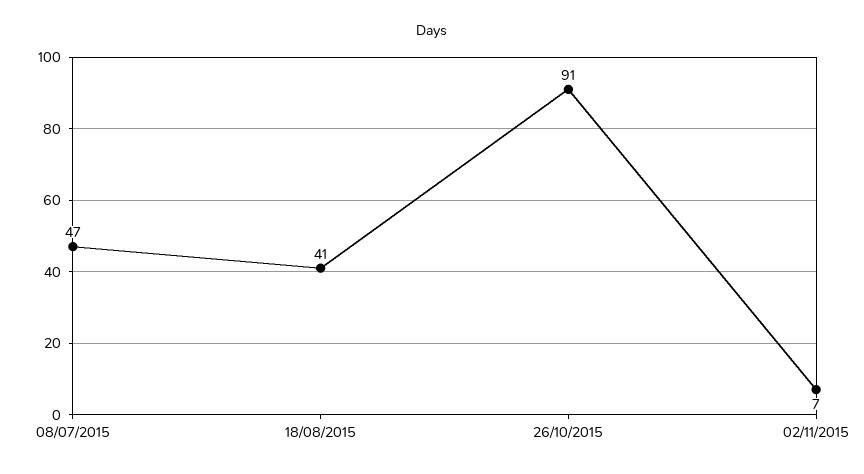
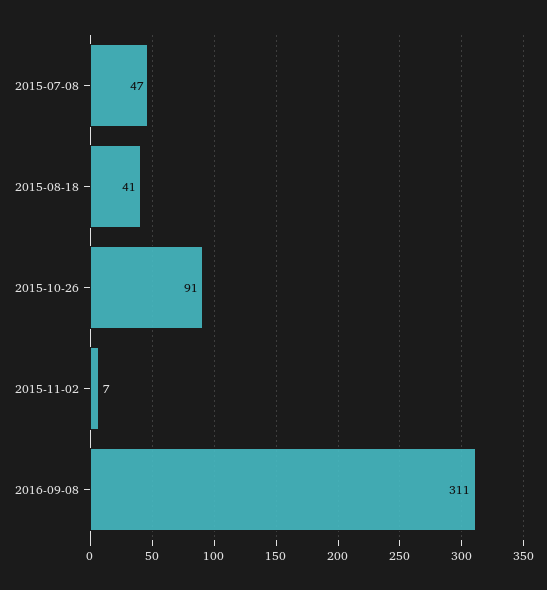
2016-09-08: none -> 311

